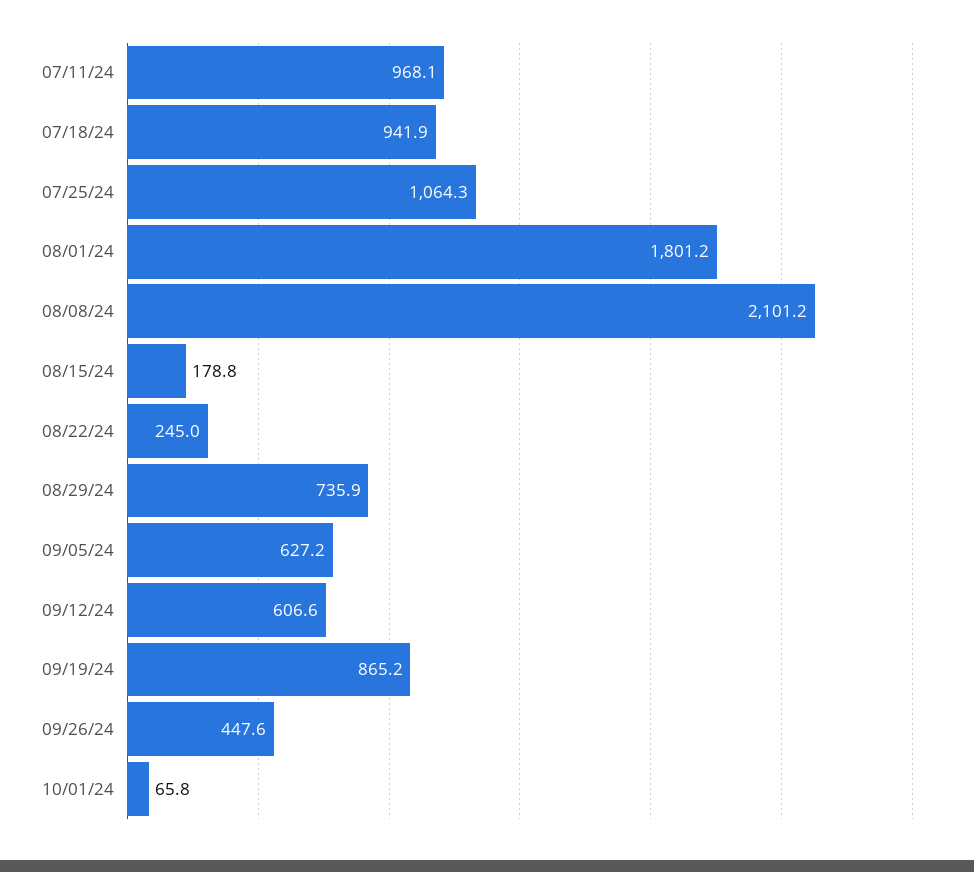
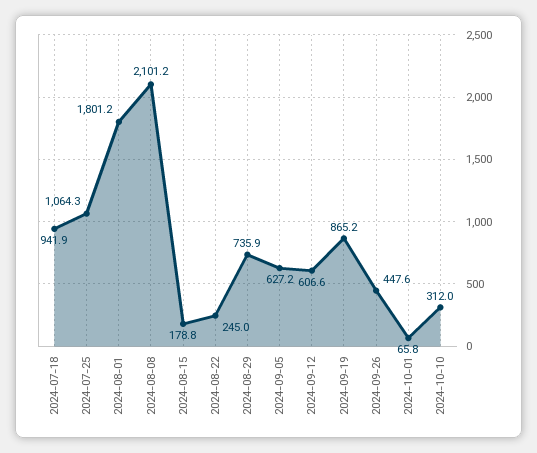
07/11/24: 968.1 -> none
2024-10-10: none -> 312

